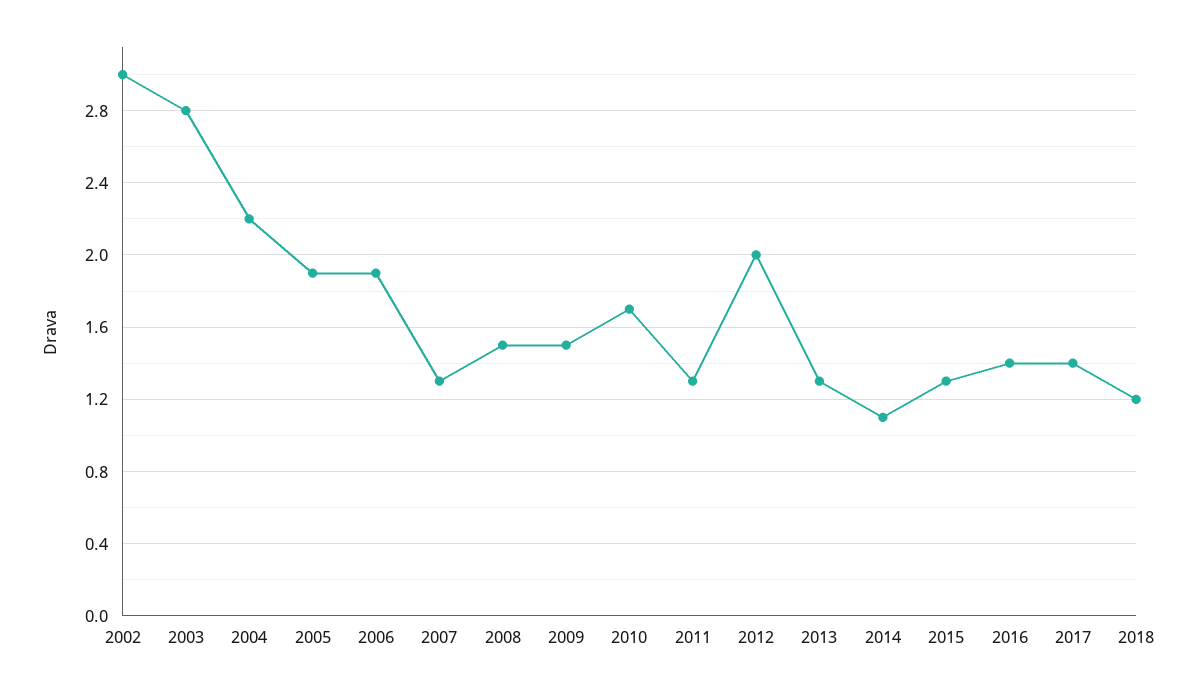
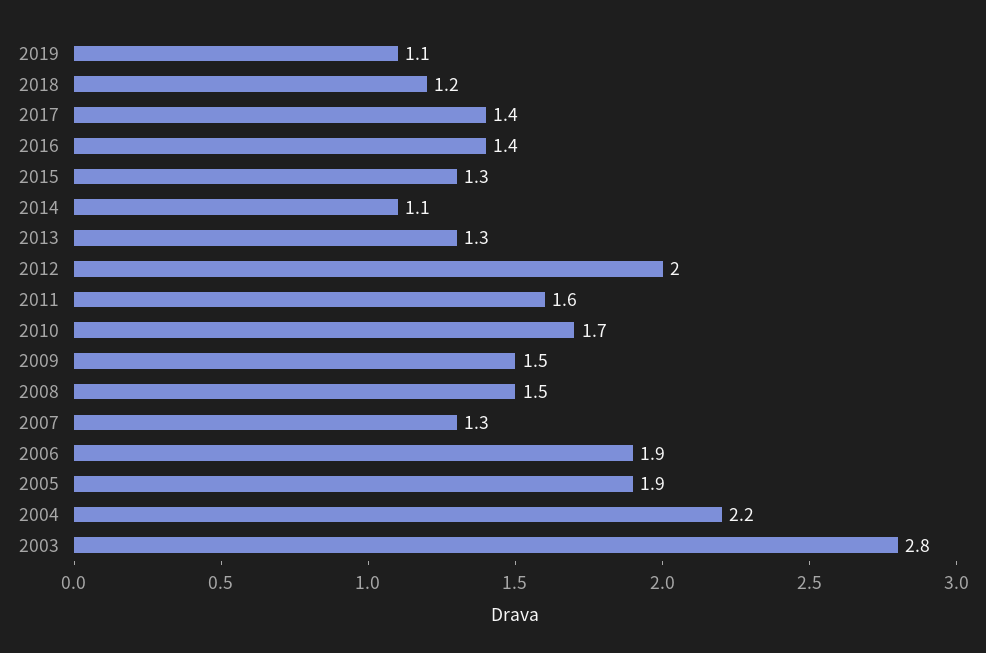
2002: 3 -> none
2011: 1.3 -> 1.6
2019: none -> 1.1

